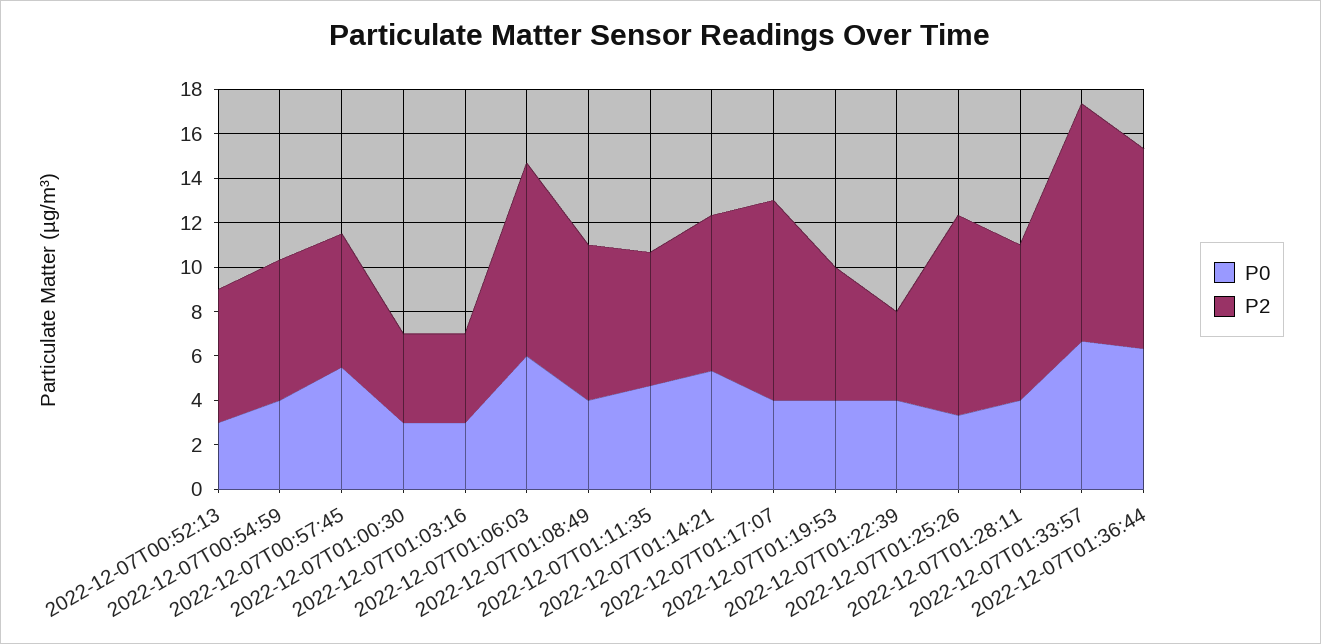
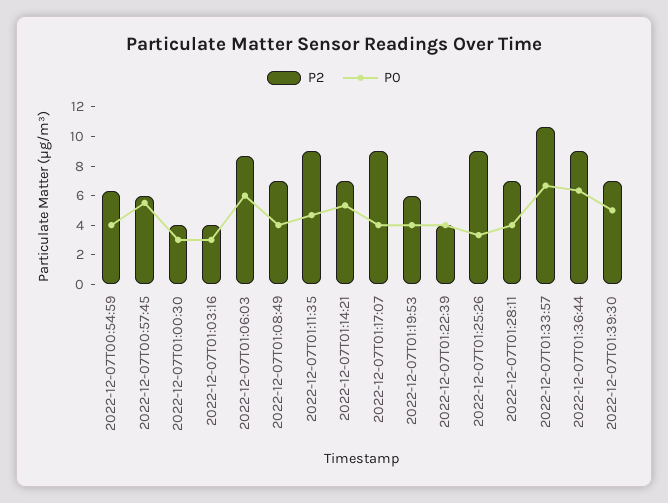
P0, 2022-12-07T00:52:13: 3 -> none
P2, 2022-12-07T00:52:13: 6 -> none
P2, 2022-12-07T01:11:35: 6 -> 9
P2, 2022-12-07T01:39:30: none -> 7
P0, 2022-12-07T01:39:30: none -> 5

